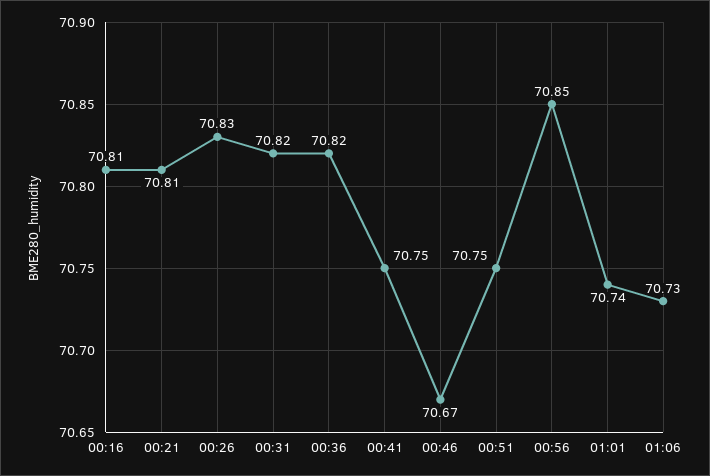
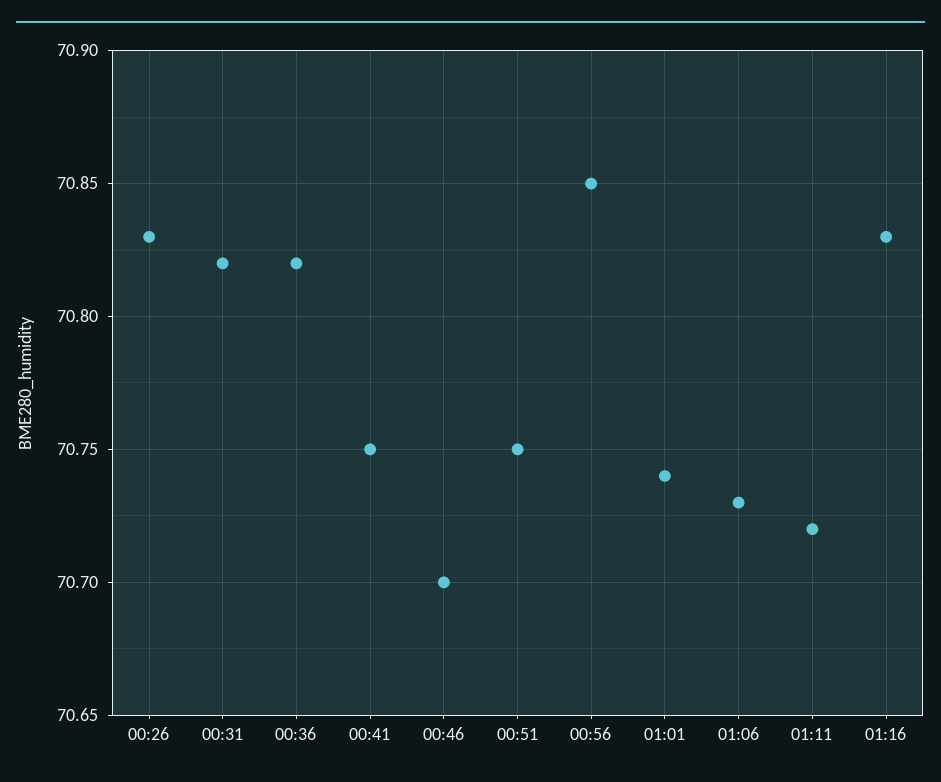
00:16: 70.81 -> none
00:21: 70.81 -> none
00:46: 70.67 -> 70.7
01:11: none -> 70.72
01:16: none -> 70.83

